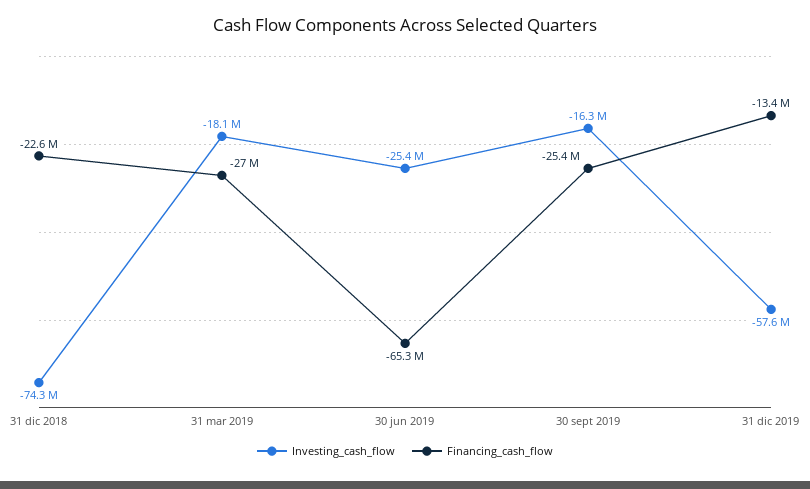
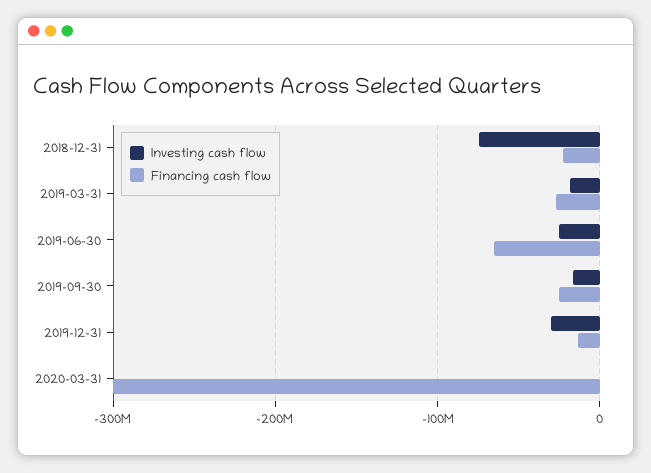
Investing_cash_flow, 31 dic 2019: -57600000 -> -30000000
Investing_cash_flow, 2020-03-31: none -> 0
Financing_cash_flow, 2020-03-31: none -> -300000000

